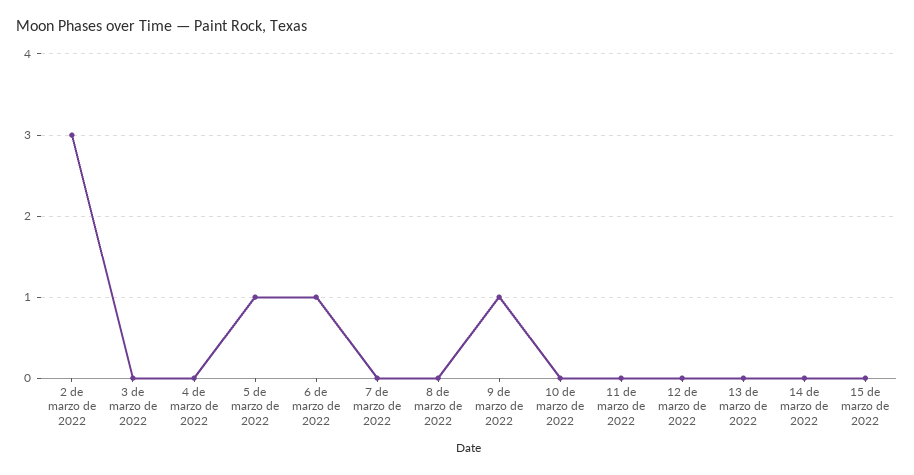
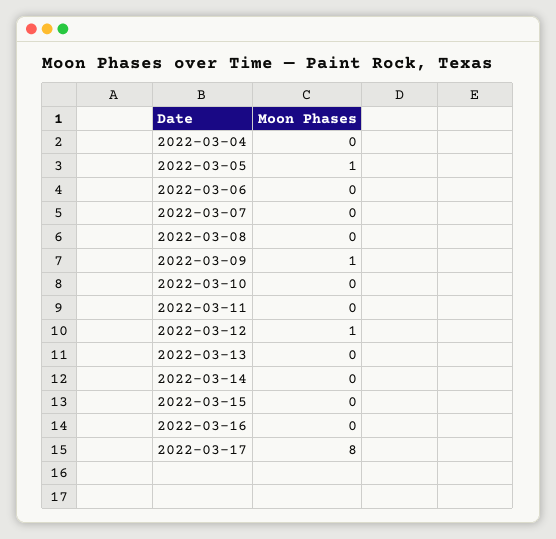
2 de marzo de 2022: 3 -> none
3 de marzo de 2022: 0 -> none
6 de marzo de 2022: 1 -> 0
12 de marzo de 2022: 0 -> 1
2022-03-16: none -> 0
2022-03-17: none -> 8

